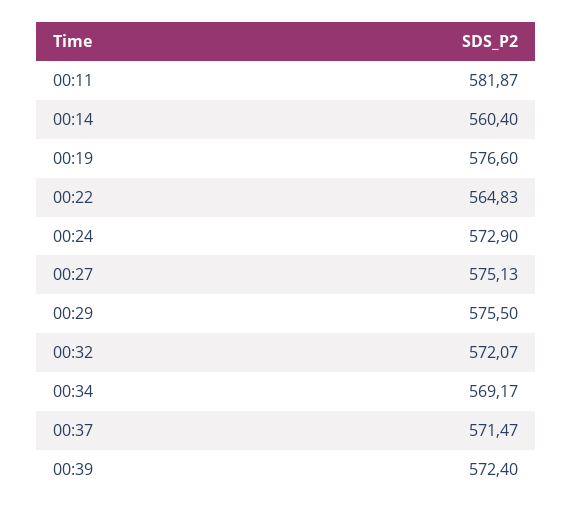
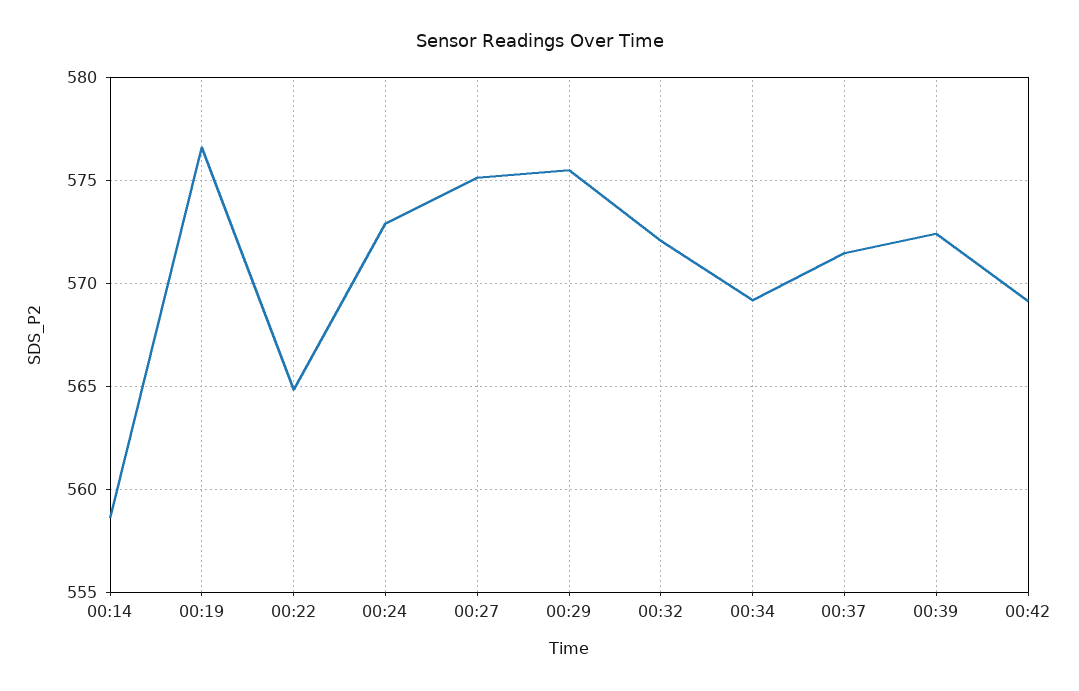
00:11: 581.87 -> none
00:14: 560.4 -> 558.5
00:42: none -> 569

